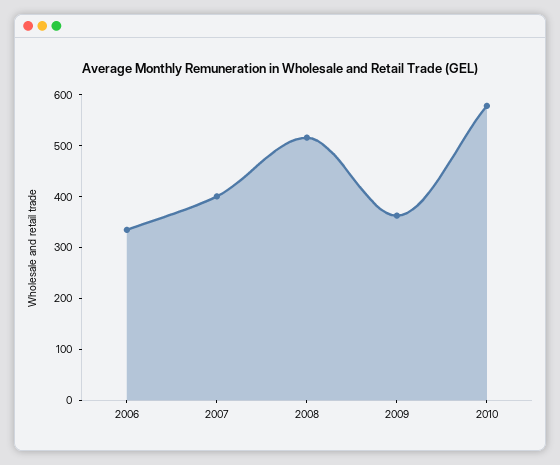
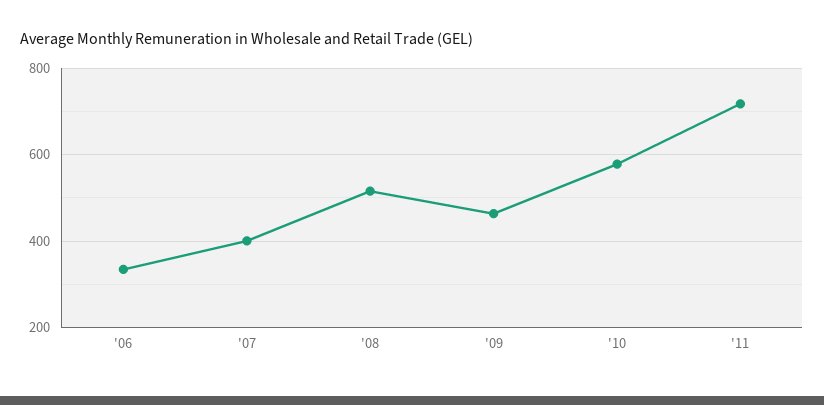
2009: 360 -> 460
'11: none -> 720

